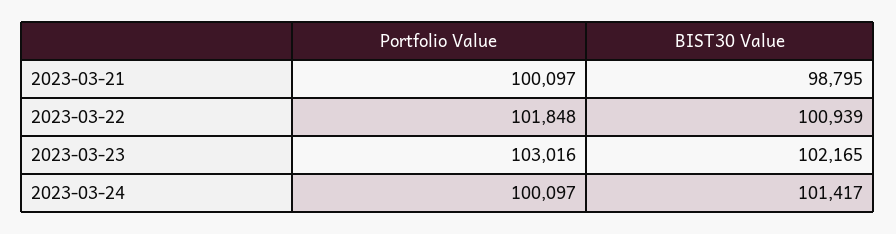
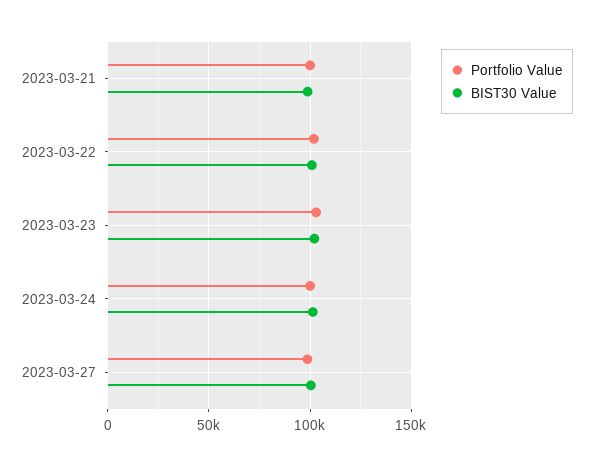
Portfolio Value, 2023-03-27: none -> 100000
BIST30 Value, 2023-03-27: none -> 100000

